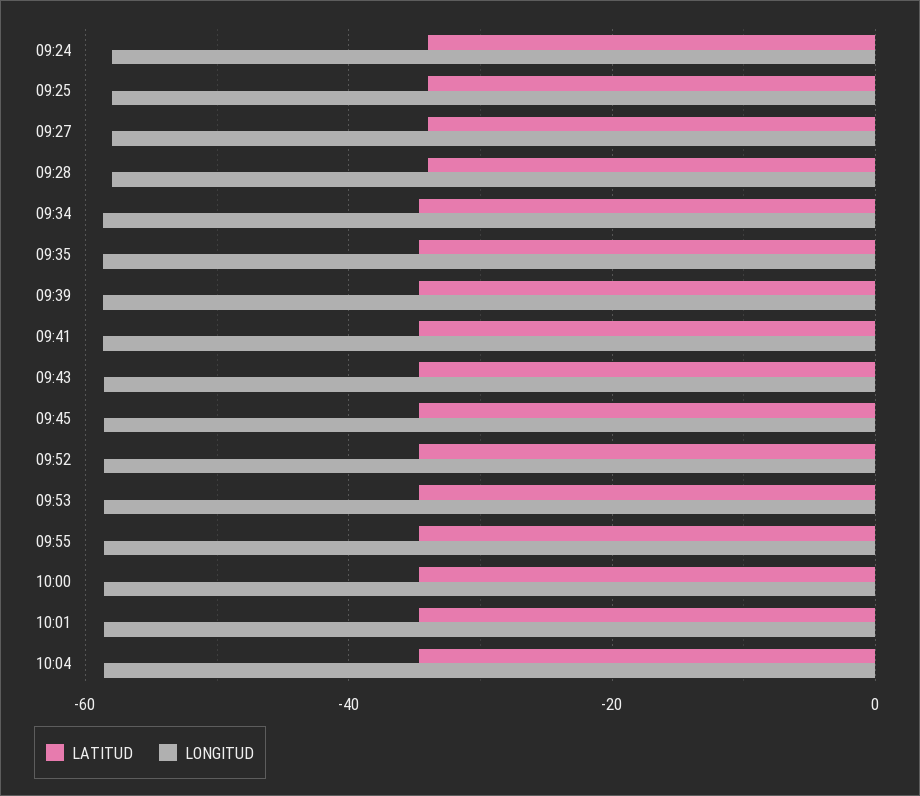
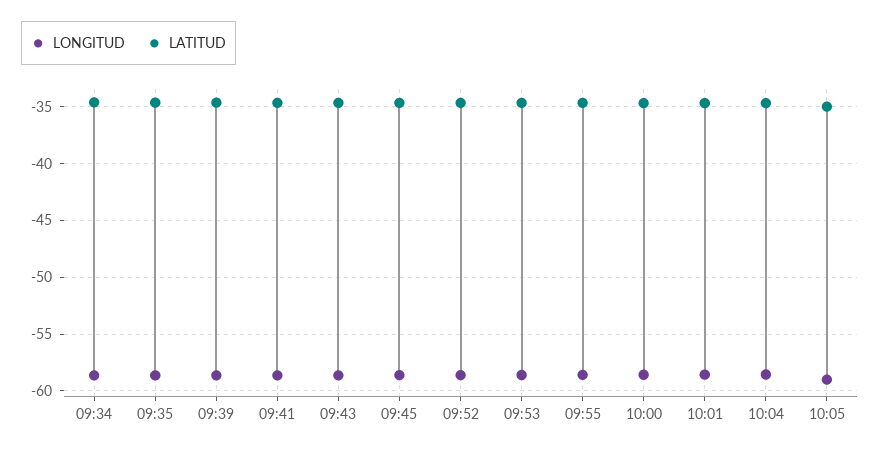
LATITUD, 09:24: -34 -> none
LONGITUD, 09:24: -58 -> none
LATITUD, 09:25: -34 -> none
LONGITUD, 09:25: -58 -> none
LATITUD, 09:27: -34 -> none
LONGITUD, 09:27: -58 -> none
LATITUD, 09:28: -34 -> none
LONGITUD, 09:28: -58 -> none
LONGITUD, 10:05: none -> -59
LATITUD, 10:05: none -> -35

